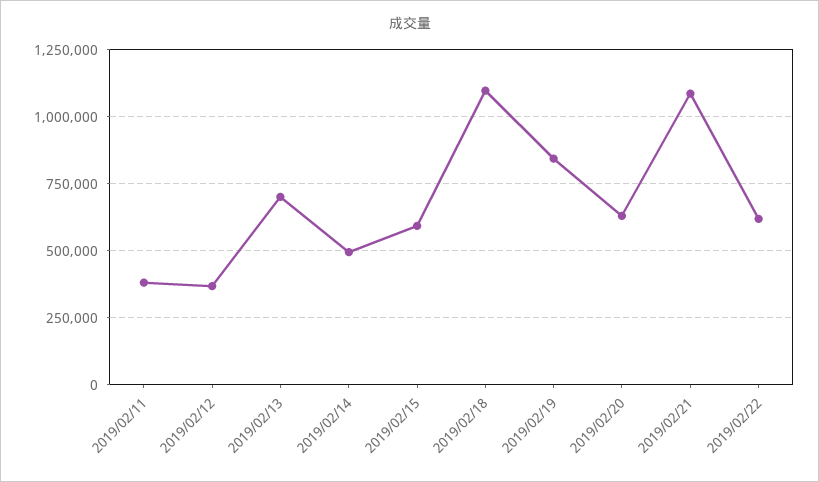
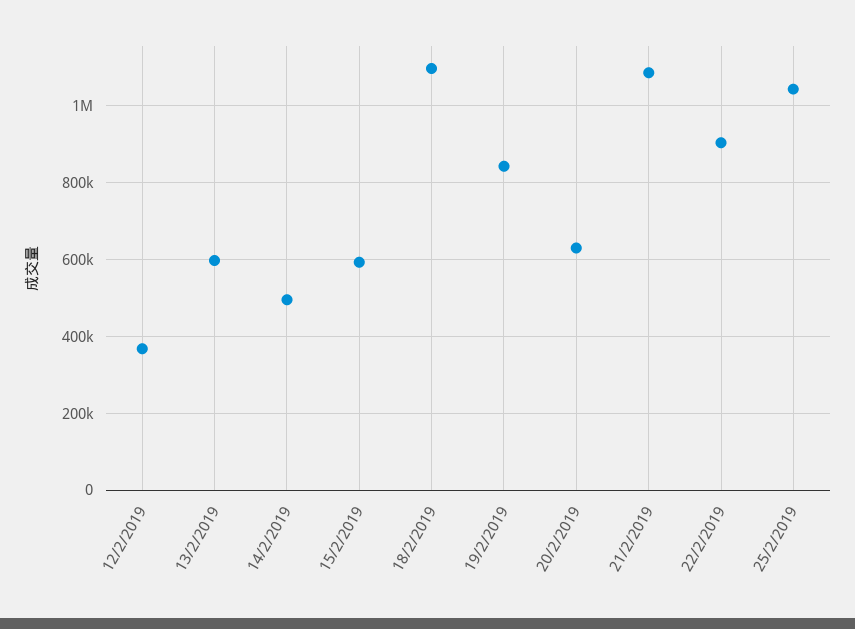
2019/02/11: 375000 -> none
2019/02/13: 700000 -> 600000
2019/02/22: 625000 -> 900000
25/2/2019: none -> 1040000

